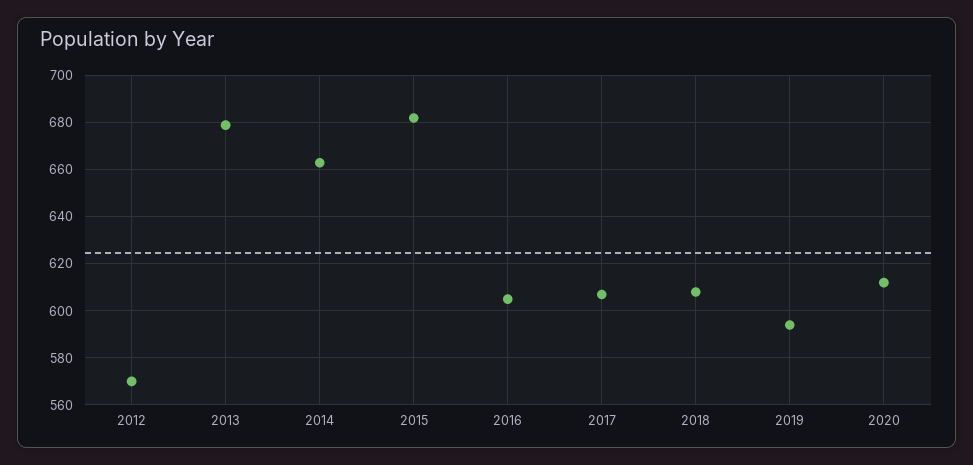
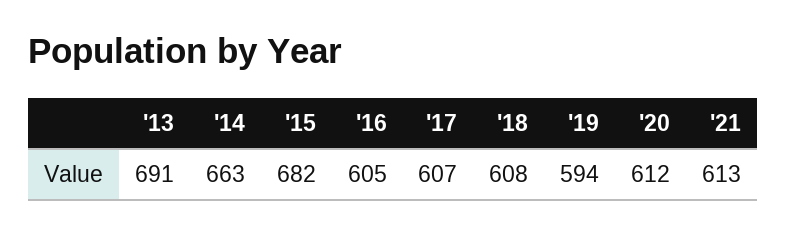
2012: 570 -> none
2013: 680 -> 691
'21: none -> 613

